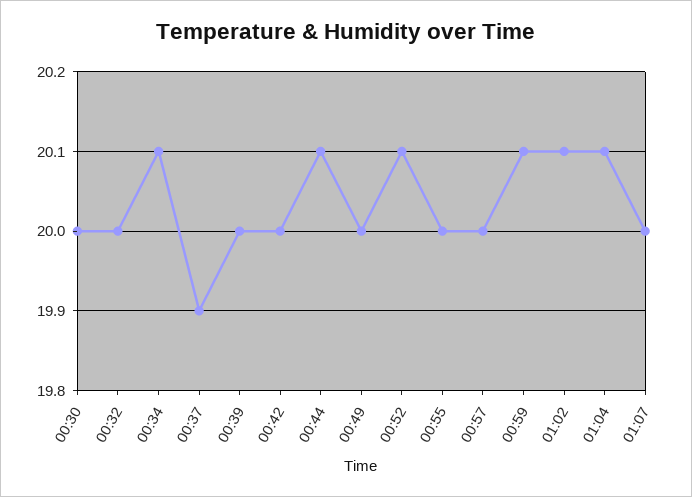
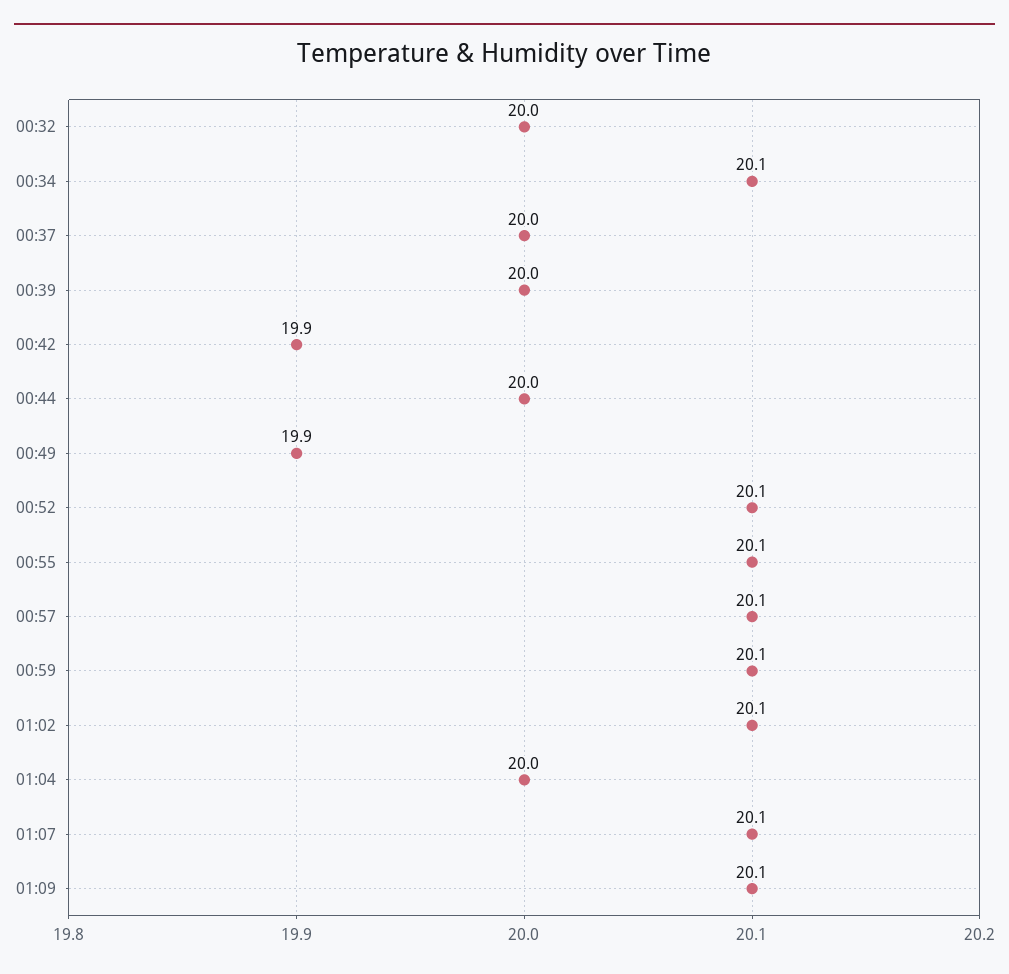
00:30: 20 -> none
00:37: 19.9 -> 20
00:42: 20 -> 19.9
00:44: 20.1 -> 20
00:49: 20 -> 19.9
00:55: 20 -> 20.1
00:57: 20 -> 20.1
01:04: 20.1 -> 20
01:07: 20 -> 20.1
01:09: none -> 20.1

